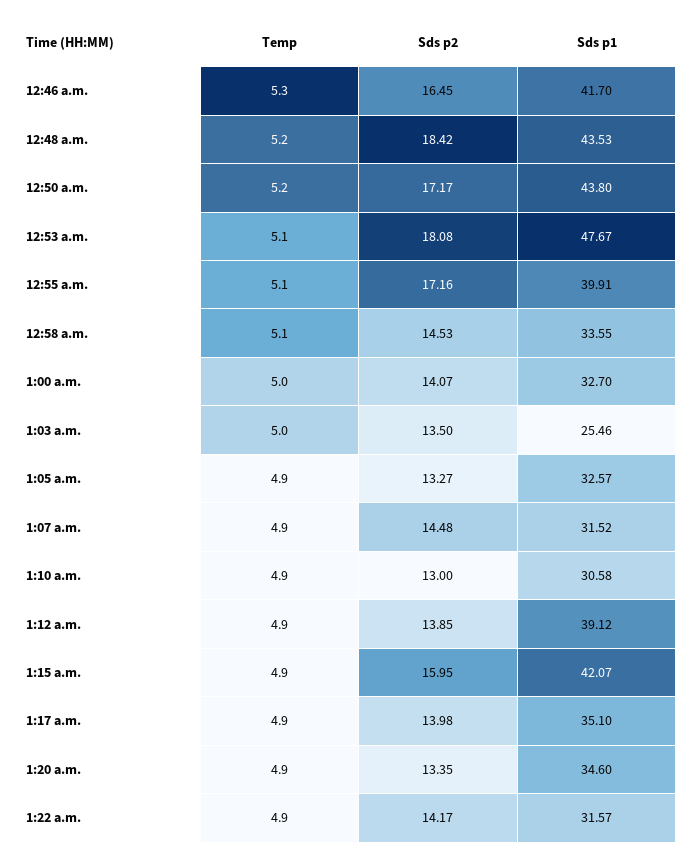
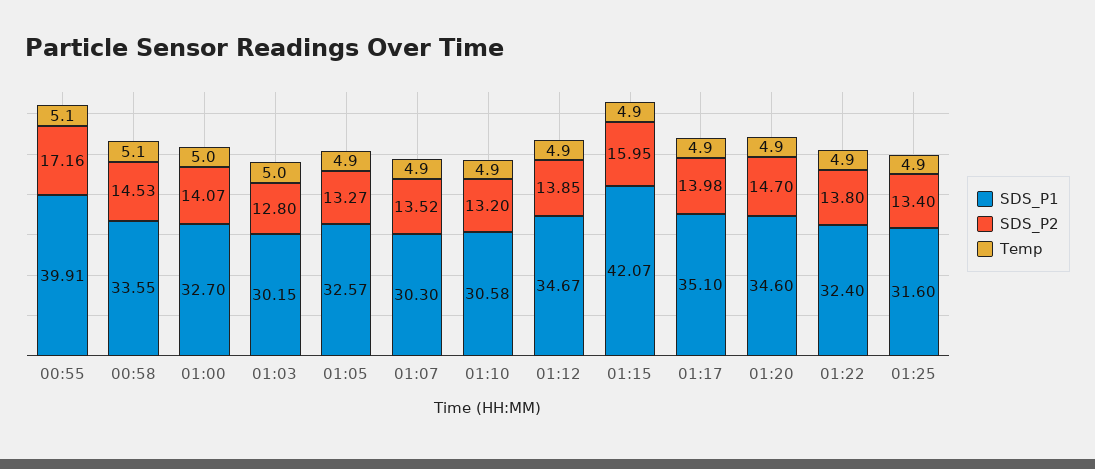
Temp, 12:46 a.m.: 5.3 -> none
Sds p2, 12:46 a.m.: 16.45 -> none
Sds p1, 12:46 a.m.: 41.7 -> none
Temp, 12:48 a.m.: 5.2 -> none
Sds p2, 12:48 a.m.: 18.42 -> none
Sds p1, 12:48 a.m.: 43.53 -> none
Temp, 12:50 a.m.: 5.2 -> none
Sds p2, 12:50 a.m.: 17.17 -> none
Sds p1, 12:50 a.m.: 43.8 -> none
Temp, 12:53 a.m.: 5.1 -> none
Sds p2, 12:53 a.m.: 18.08 -> none
Sds p1, 12:53 a.m.: 47.67 -> none
Sds p2, 1:03 a.m.: 13.5 -> 12.8
Sds p1, 1:03 a.m.: 25.46 -> 30.15
Sds p2, 1:07 a.m.: 14.48 -> 13.52
Sds p1, 1:07 a.m.: 31.52 -> 30.3
Sds p2, 1:10 a.m.: 13 -> 13.2
Sds p1, 1:12 a.m.: 39.12 -> 34.67
Sds p2, 1:20 a.m.: 13.35 -> 14.7
Sds p2, 1:22 a.m.: 14.17 -> 13.8
Sds p1, 1:22 a.m.: 31.57 -> 32.4
Sds p1, 01:25: none -> 31.6
Sds p2, 01:25: none -> 13.4
Temp, 01:25: none -> 4.9

